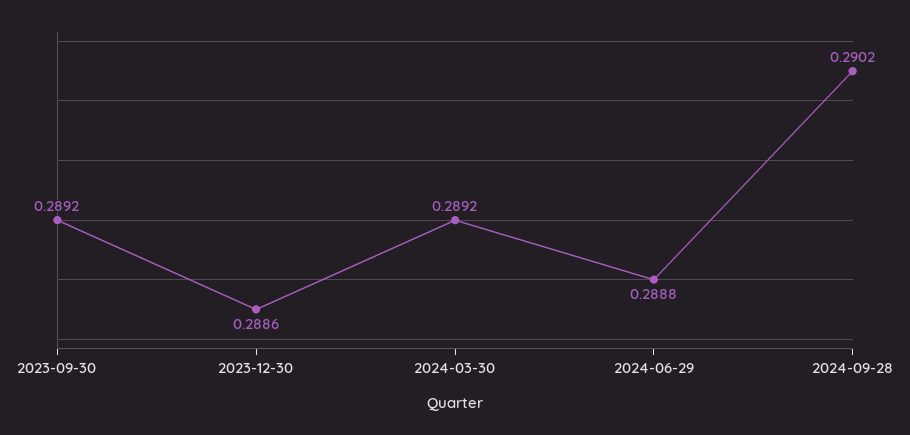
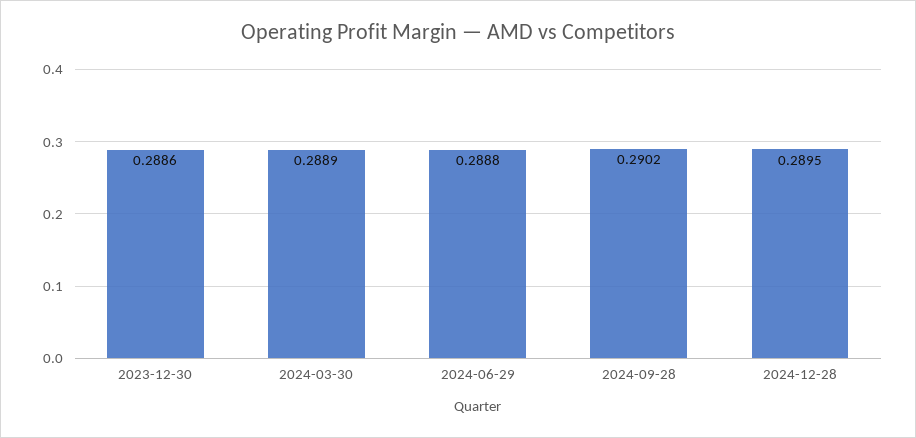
2023-09-30: 0.2892 -> none
2024-03-30: 0.2892 -> 0.2889
2024-12-28: none -> 0.2895

